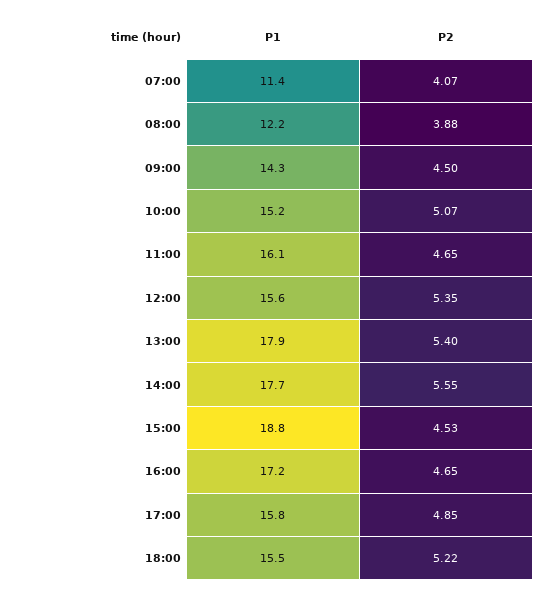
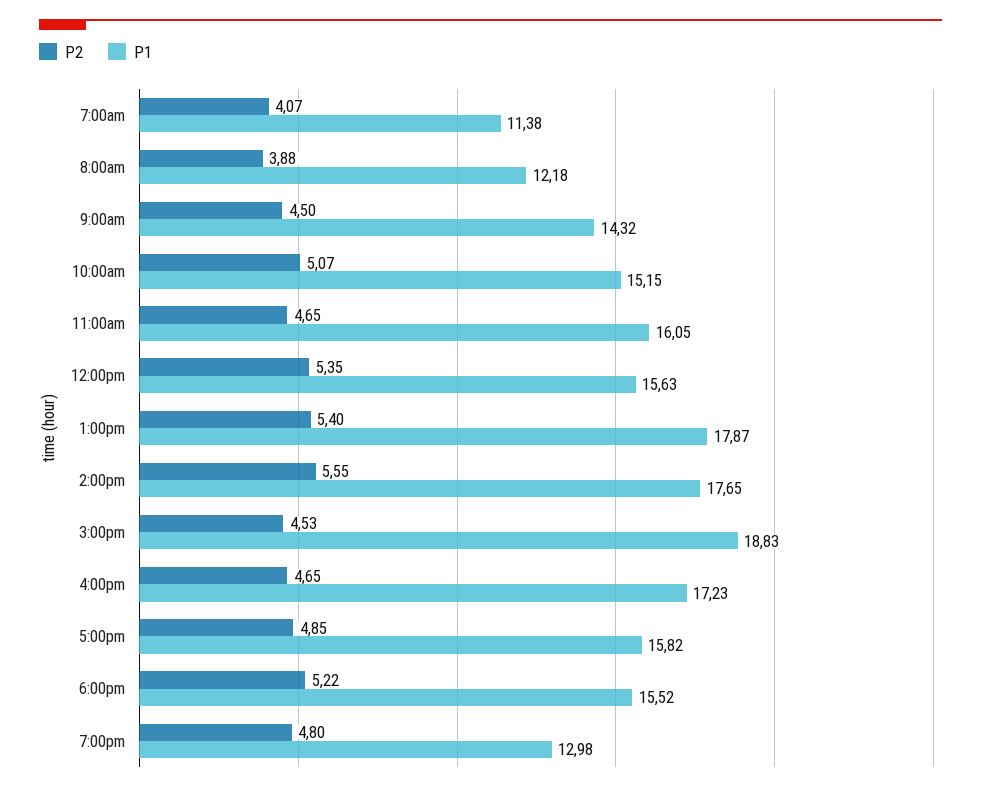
P2, 7:00pm: none -> 4.8
P1, 7:00pm: none -> 12.98

